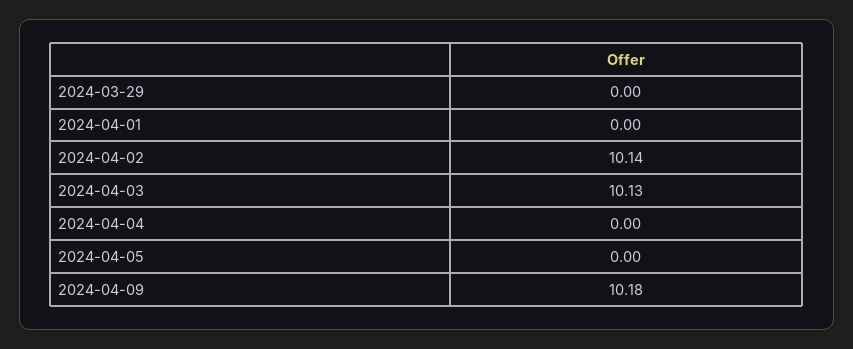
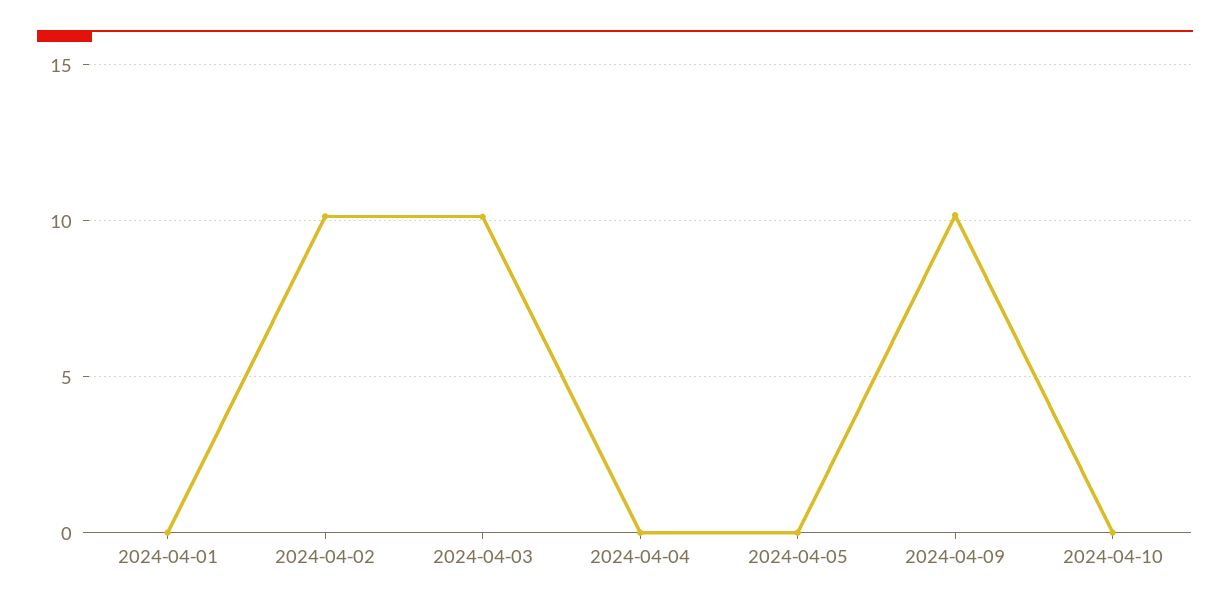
2024-03-29: 0 -> none
2024-04-10: none -> 0

